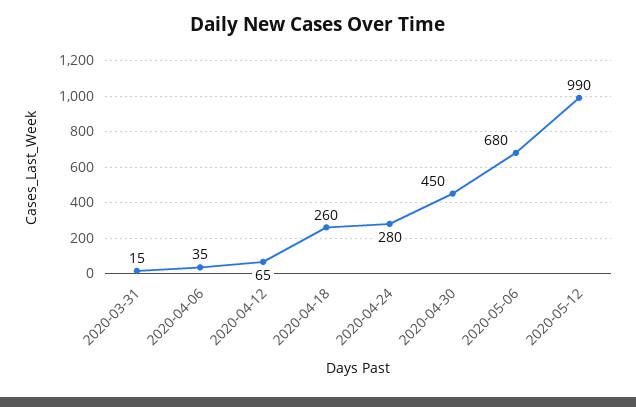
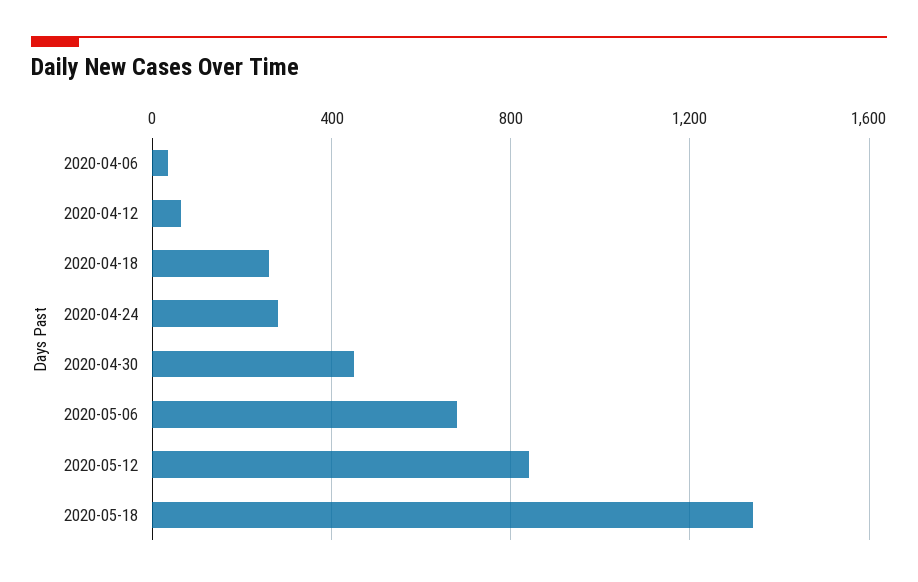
2020-03-31: 15 -> none
2020-05-12: 990 -> 850
2020-05-18: none -> 1350

